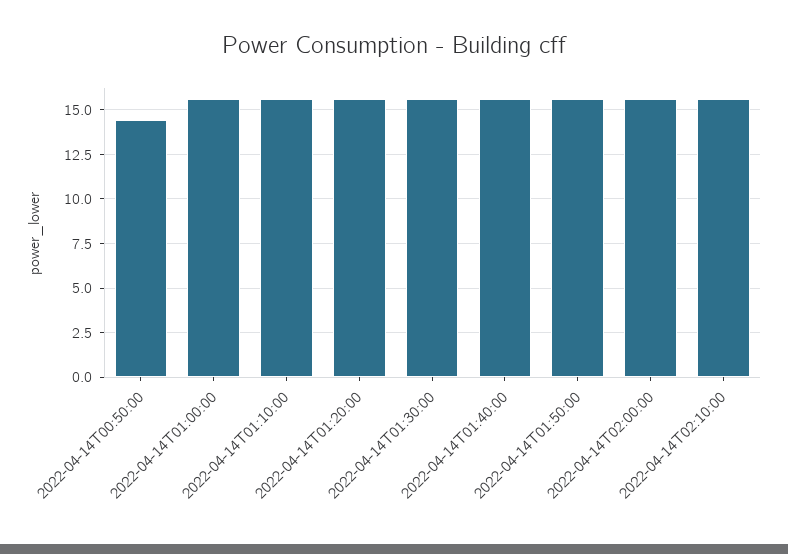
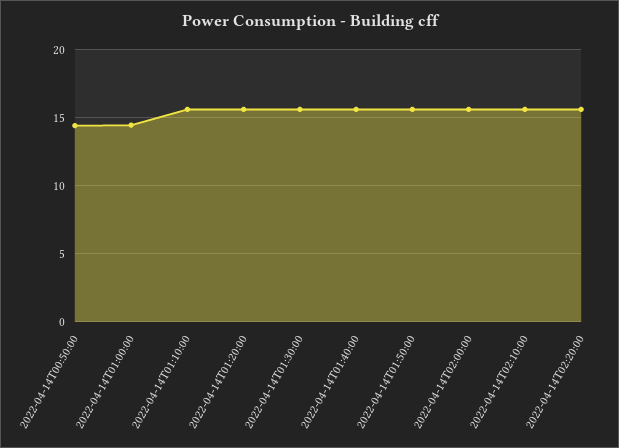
2022-04-14T01:00:00: 15.5 -> 14.5
2022-04-14T02:20:00: none -> 15.5

